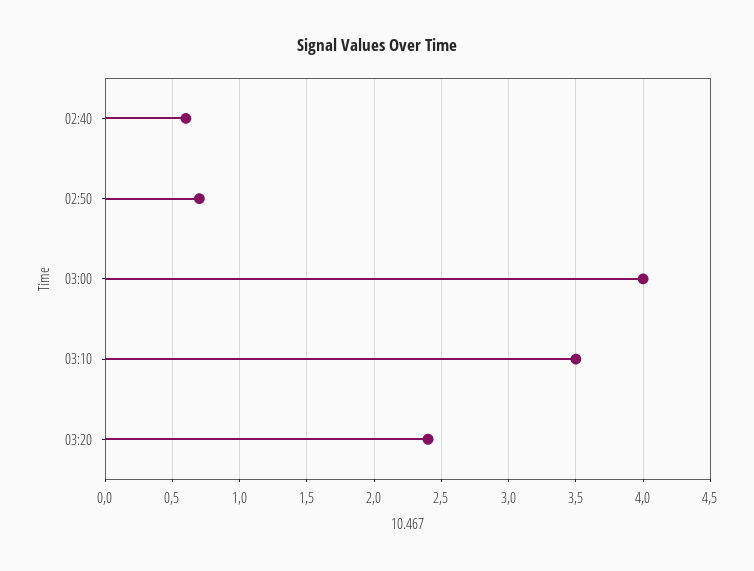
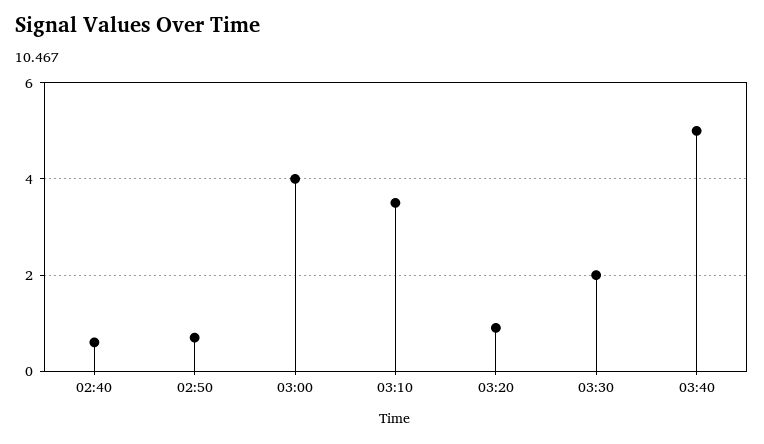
03:20: 2.4 -> 1
03:30: none -> 2
03:40: none -> 5

